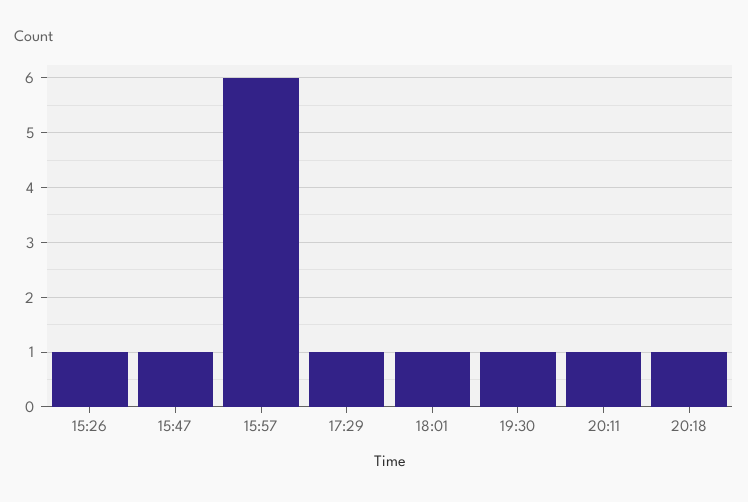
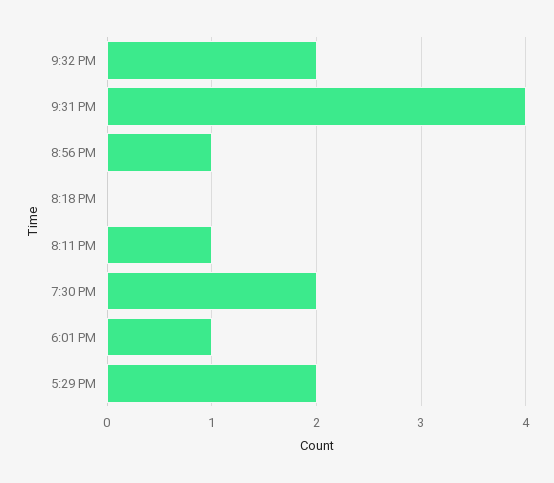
15:26: 1 -> none
15:47: 1 -> none
15:57: 6 -> none
17:29: 1 -> 2
19:30: 1 -> 2
20:18: 1 -> 0
9:32 PM: none -> 2
9:31 PM: none -> 4
8:56 PM: none -> 1

